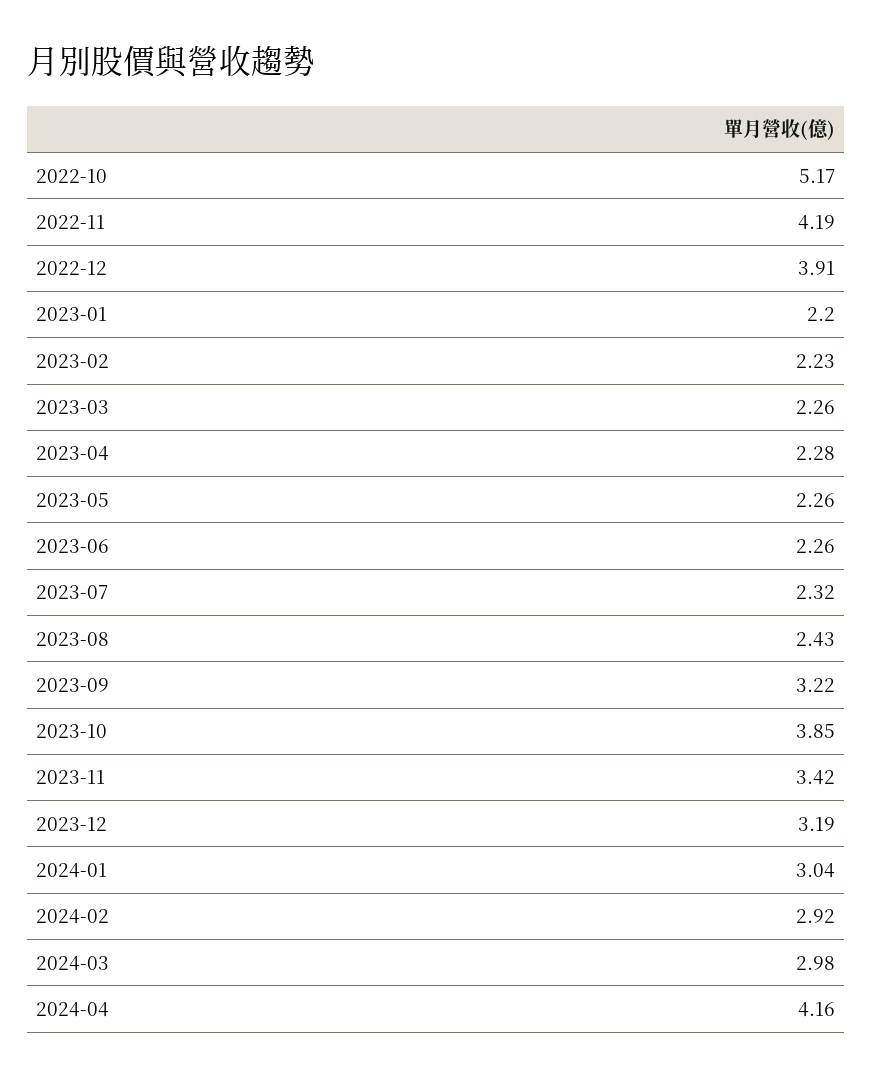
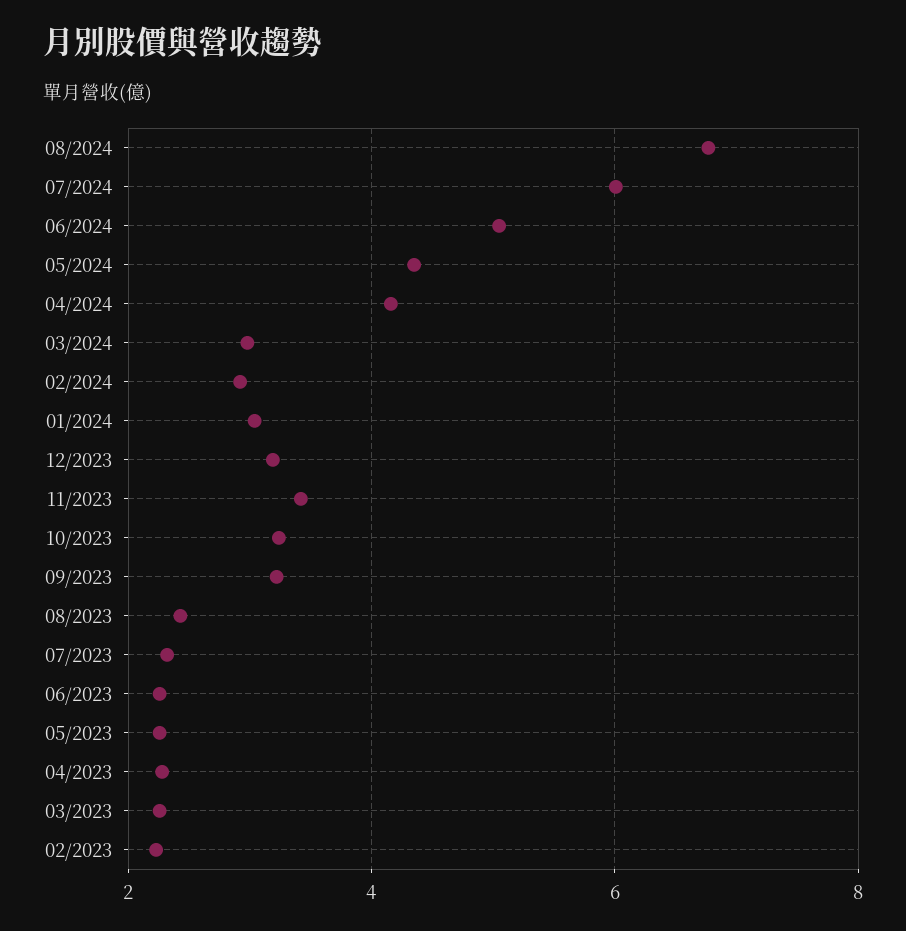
2022-10: 5.17 -> none
2022-11: 4.19 -> none
2022-12: 3.91 -> none
2023-01: 2.2 -> none
2023-10: 3.85 -> 3.2
08/2024: none -> 6.8
07/2024: none -> 6
06/2024: none -> 5
05/2024: none -> 4.4

